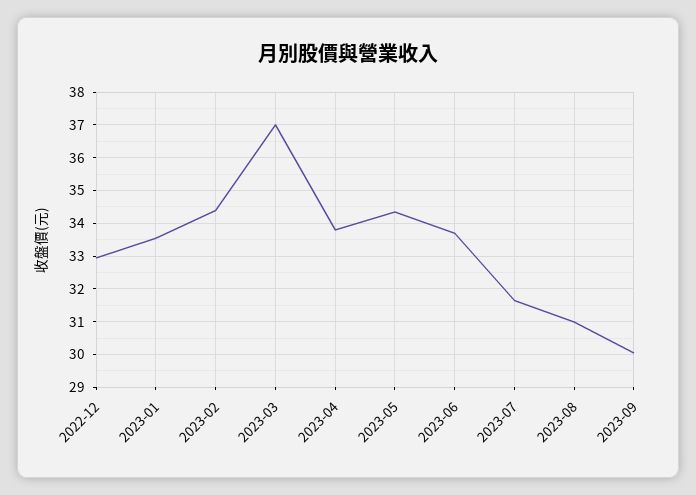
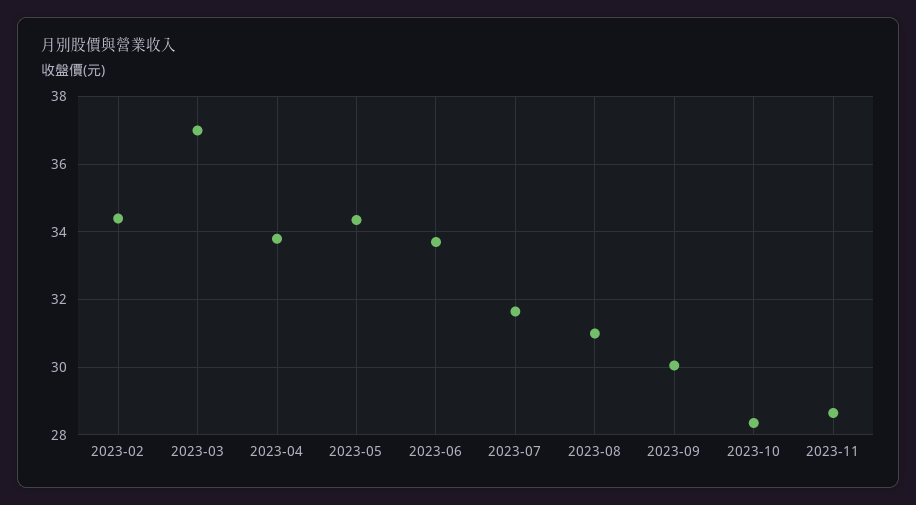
2022-12: 33 -> none
2023-01: 33.6 -> none
2023-10: none -> 28.4
2023-11: none -> 28.6

